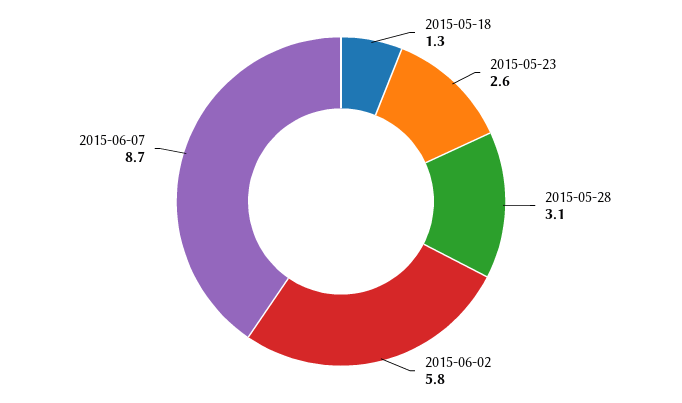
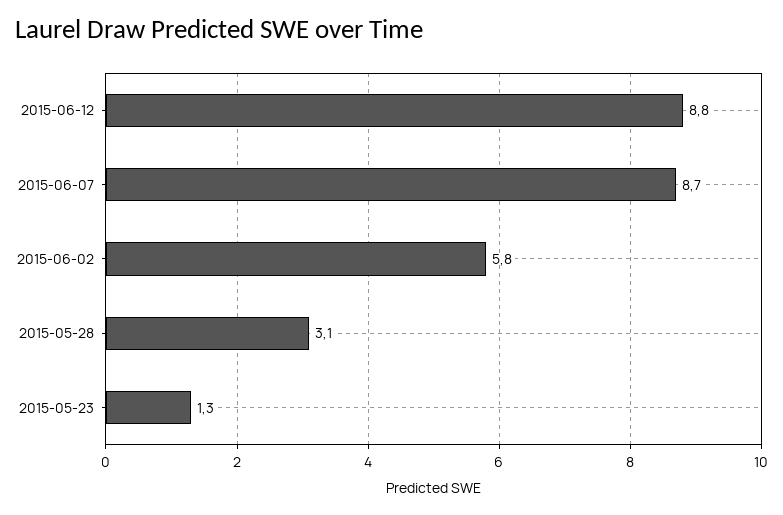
2015-05-18: 1.3 -> none
2015-05-23: 2.6 -> 1.3
2015-06-12: none -> 8.8

